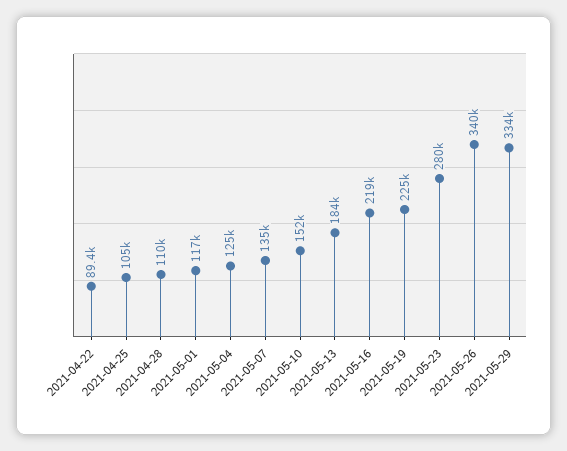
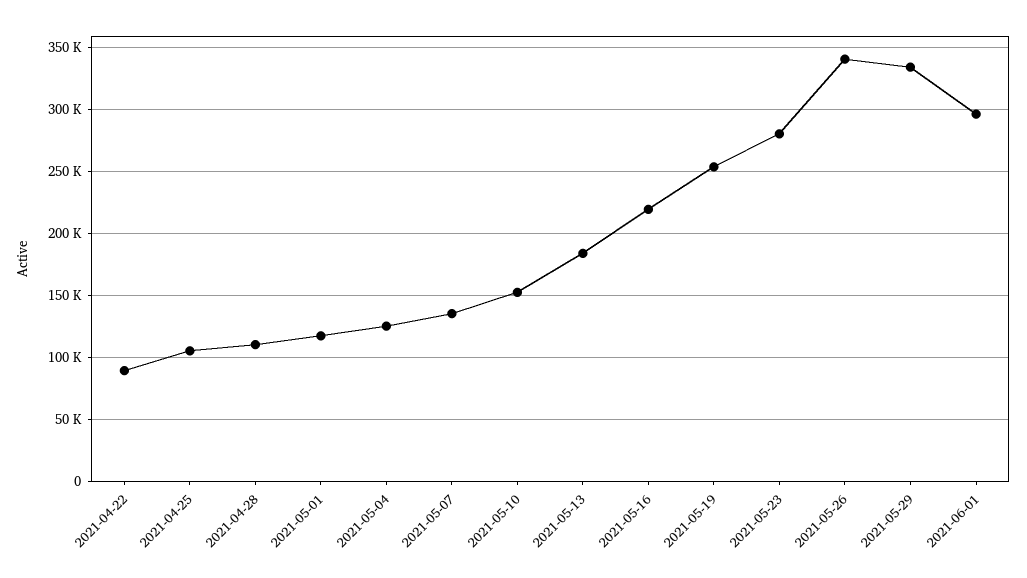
2021-05-19: 225000 -> 255000
2021-06-01: none -> 295000

